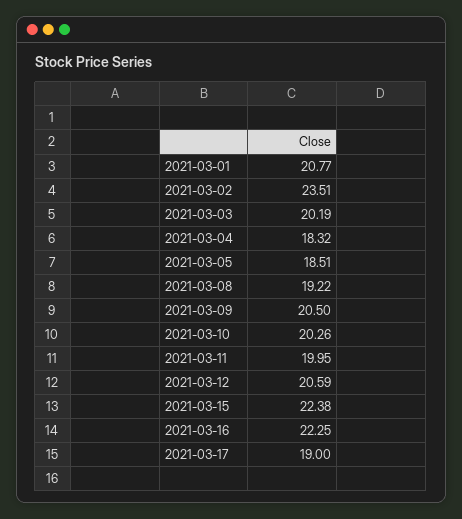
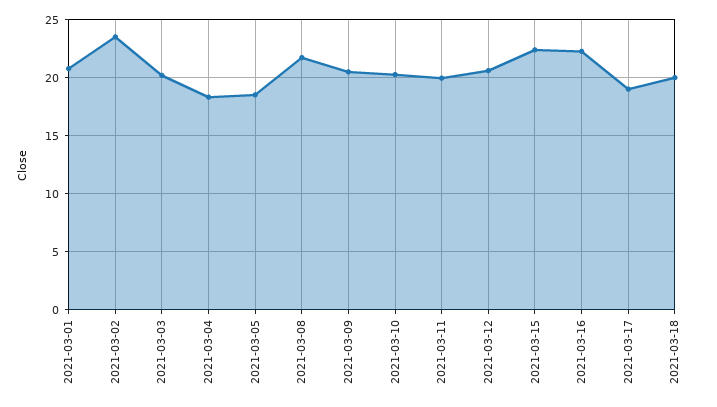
2021-03-08: 19.22 -> 22
2021-03-18: none -> 20

